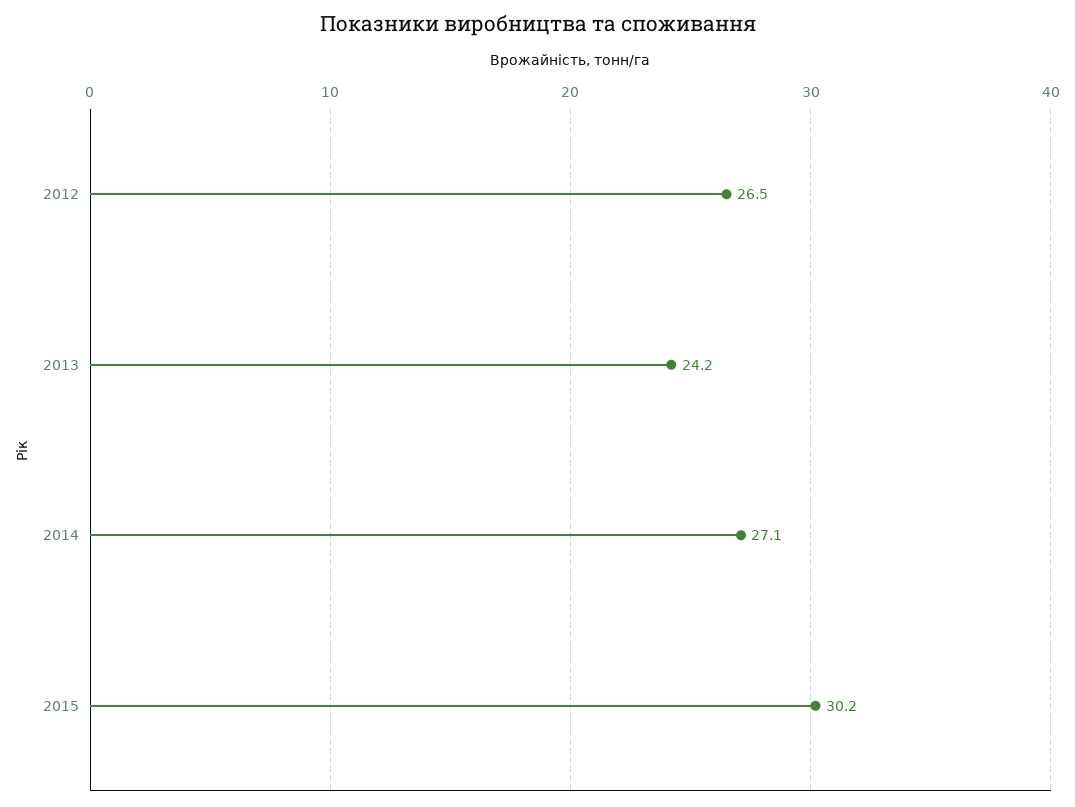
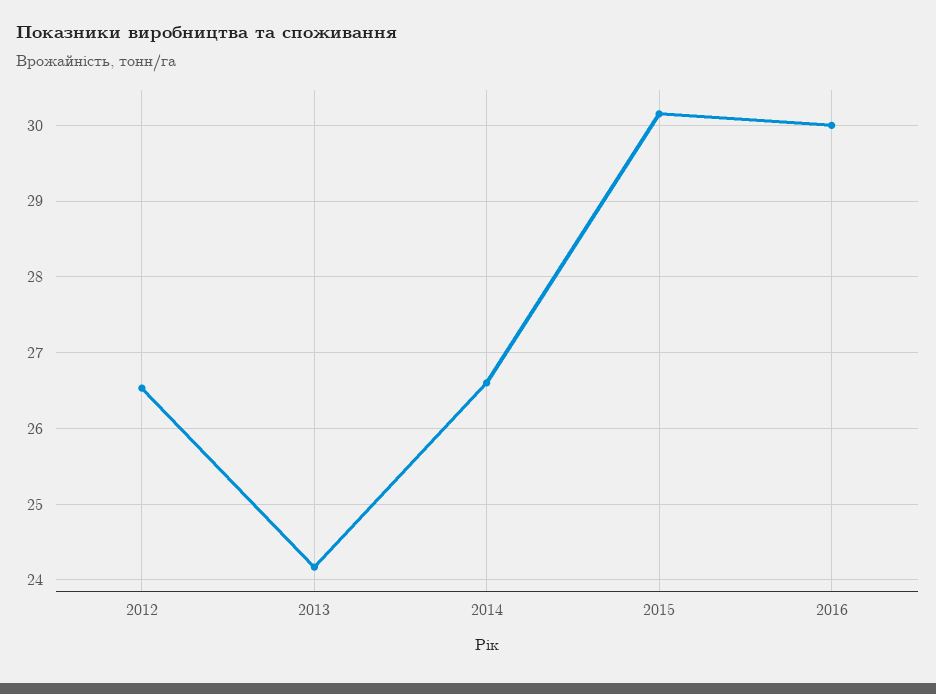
2014: 27.1 -> 26.6
2016: none -> 30

